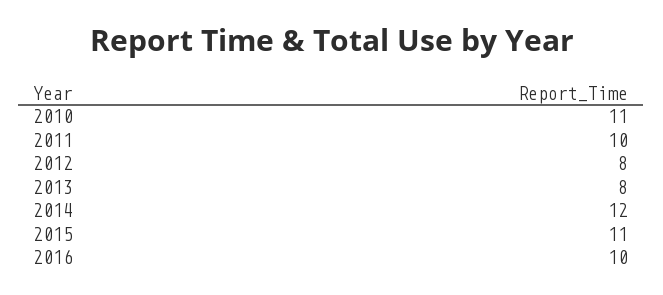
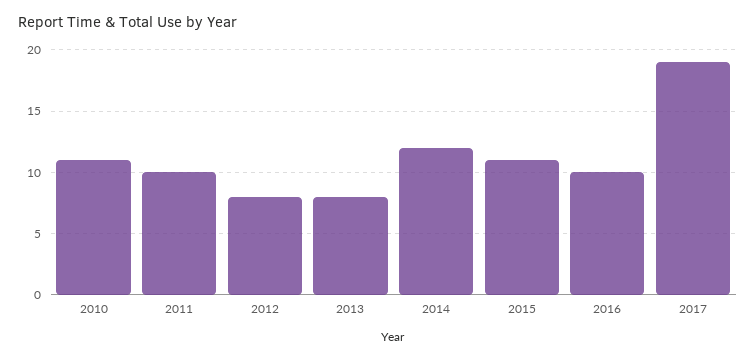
2017: none -> 19

